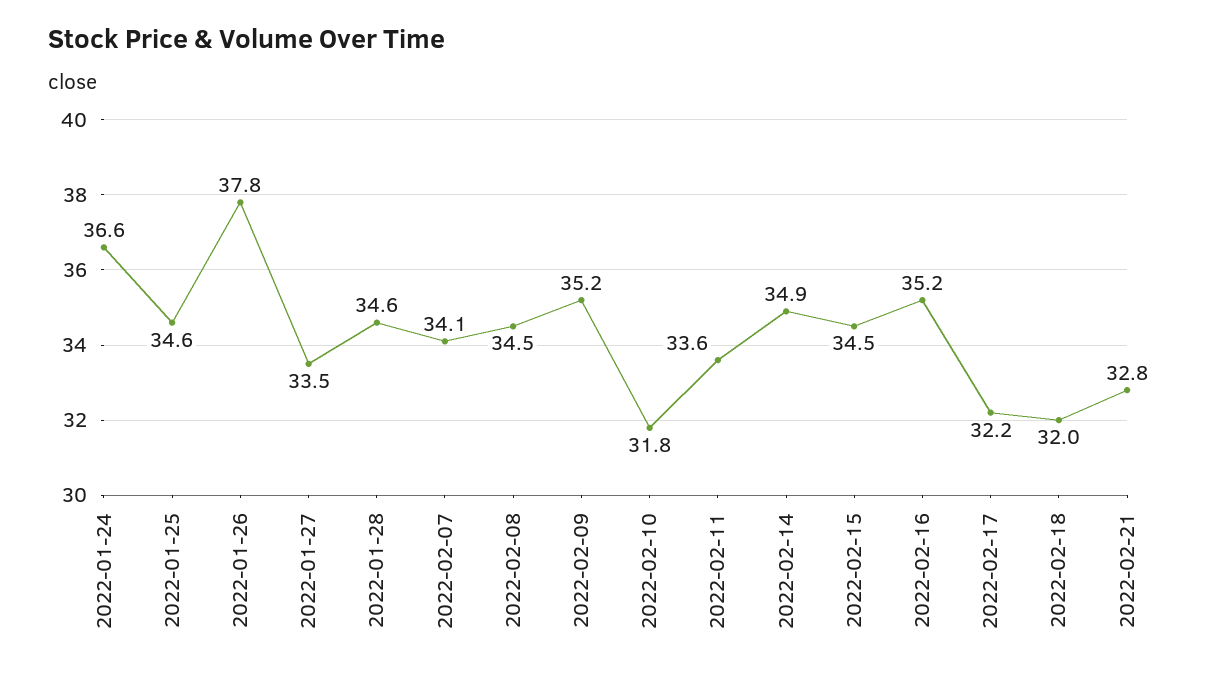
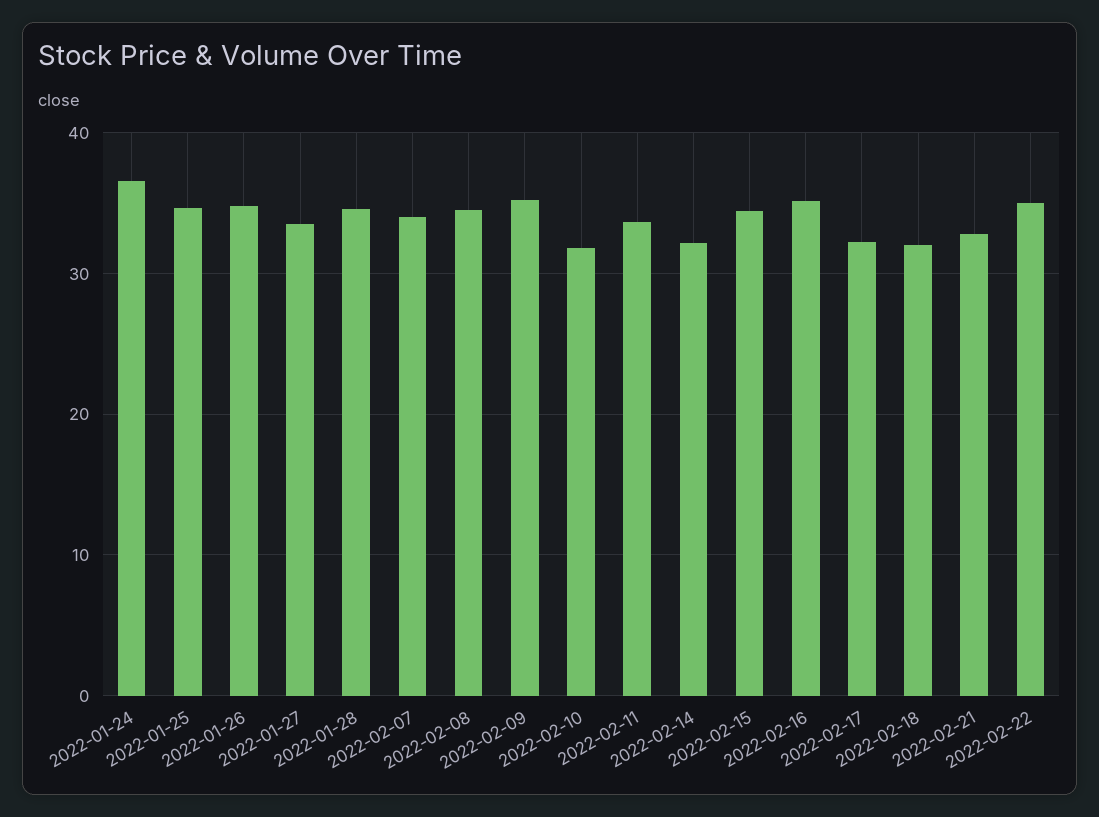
2022-01-26: 37.8 -> 35
2022-02-14: 34.9 -> 32
2022-02-22: none -> 35

